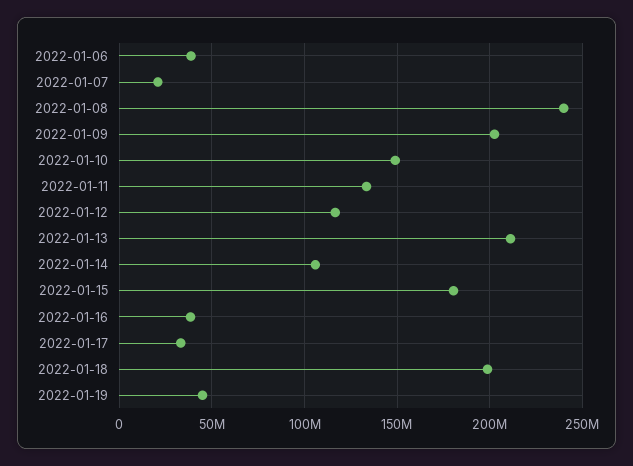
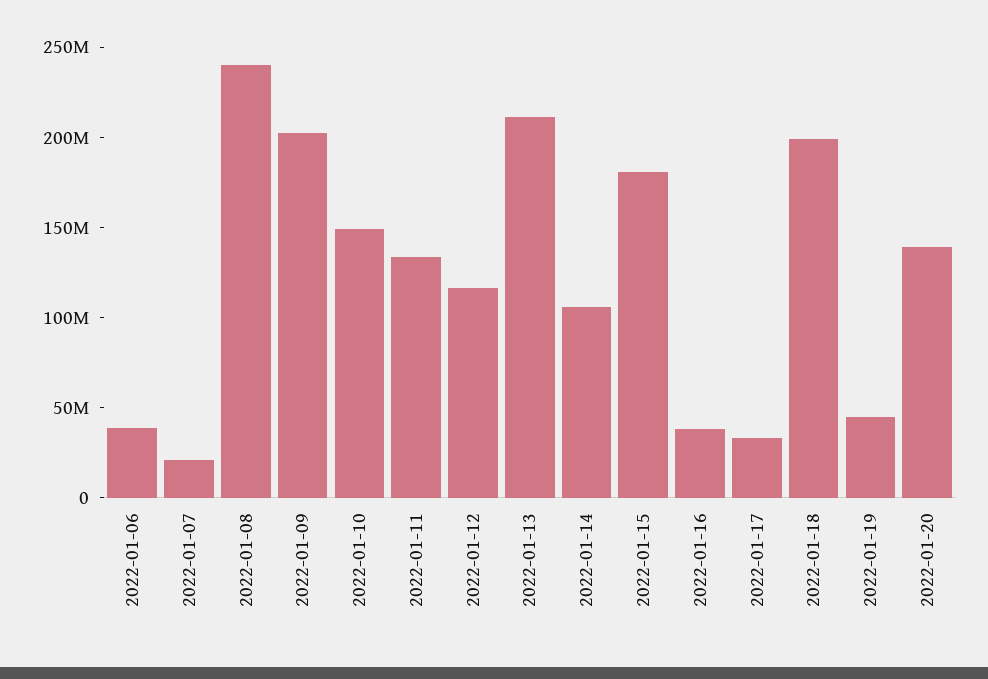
2022-01-20: none -> 140000000

